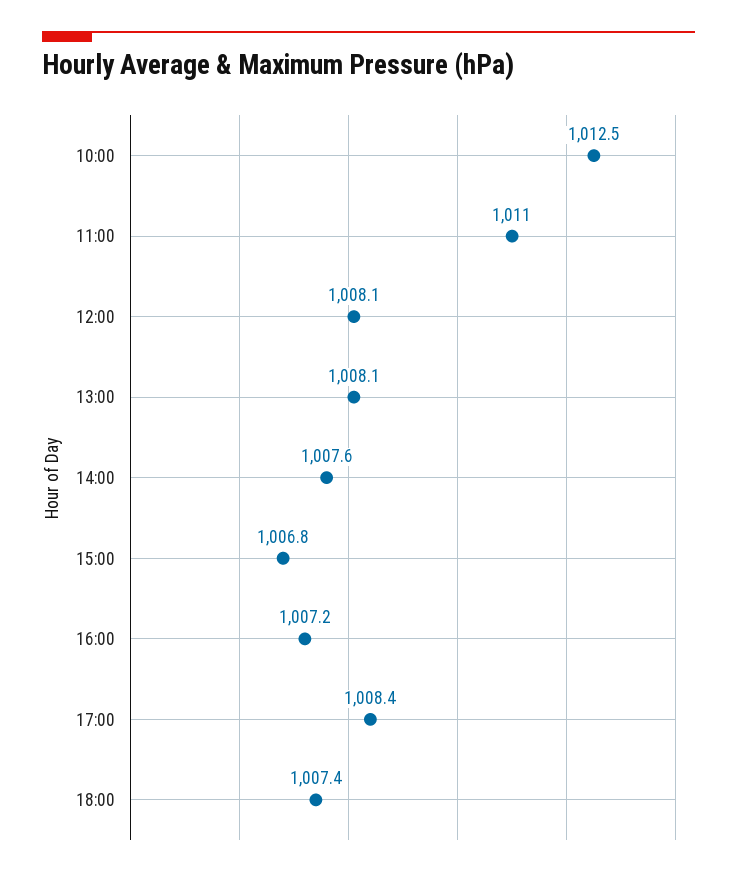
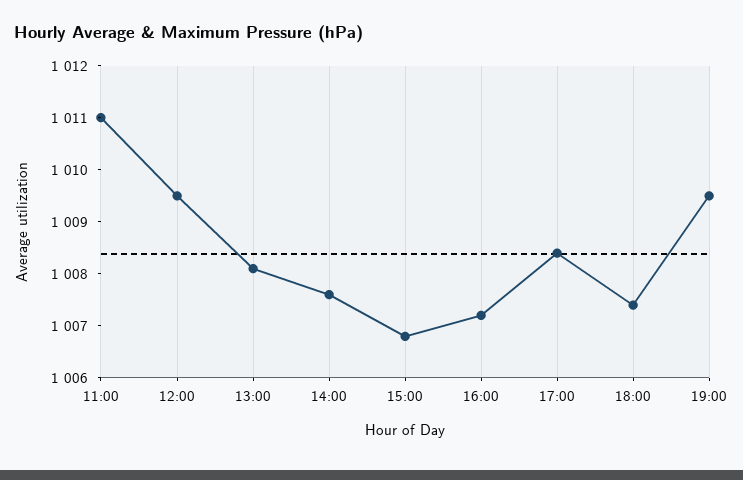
10:00: 1012.5 -> none
12:00: 1008.1 -> 1009.5
19:00: none -> 1009.5

